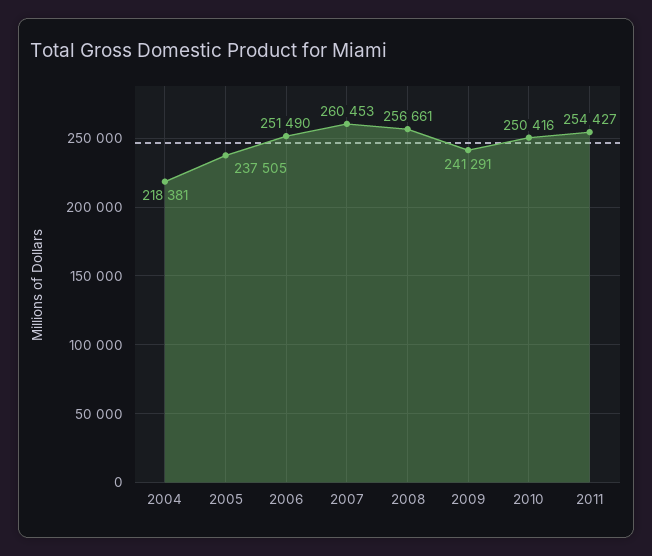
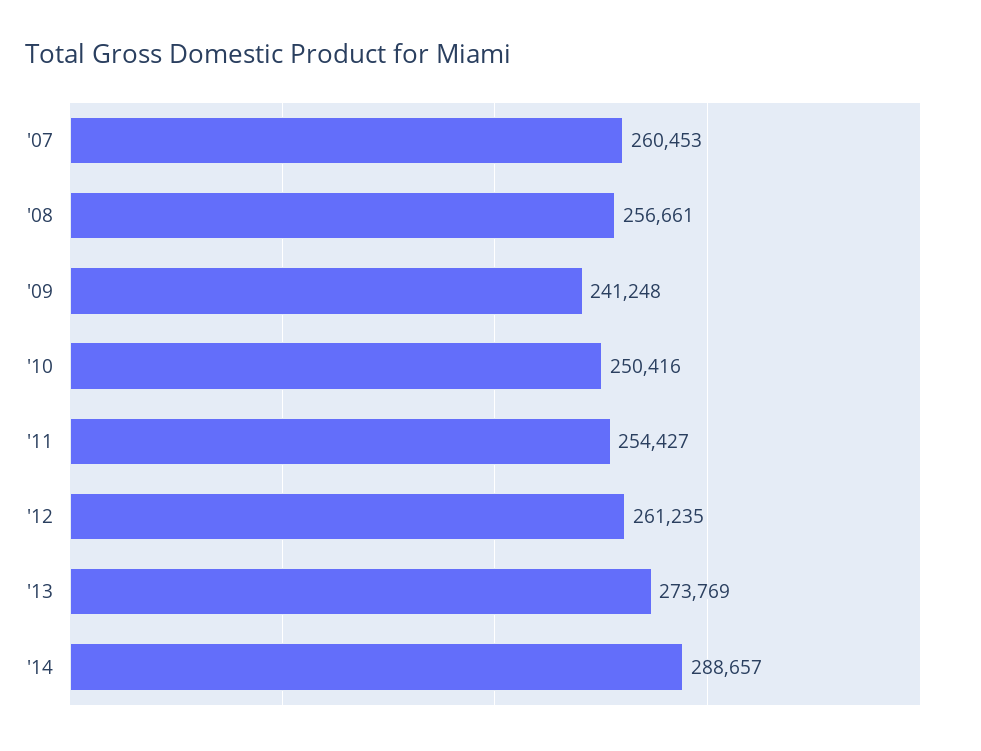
2004: 218381 -> none
2005: 237505 -> none
2006: 251490 -> none
2009: 241291 -> 241248
'12: none -> 261235
'13: none -> 273769
'14: none -> 288657

